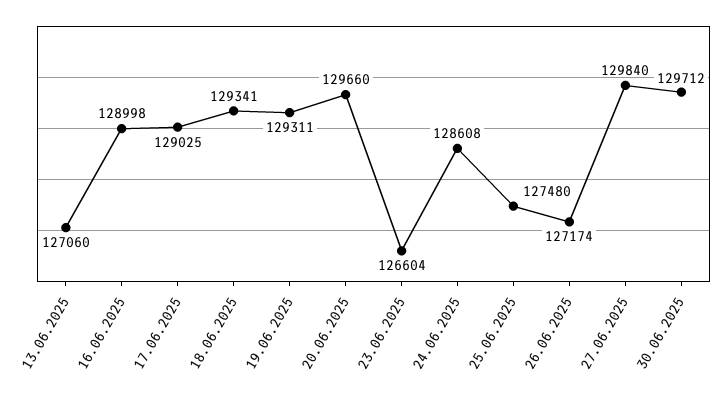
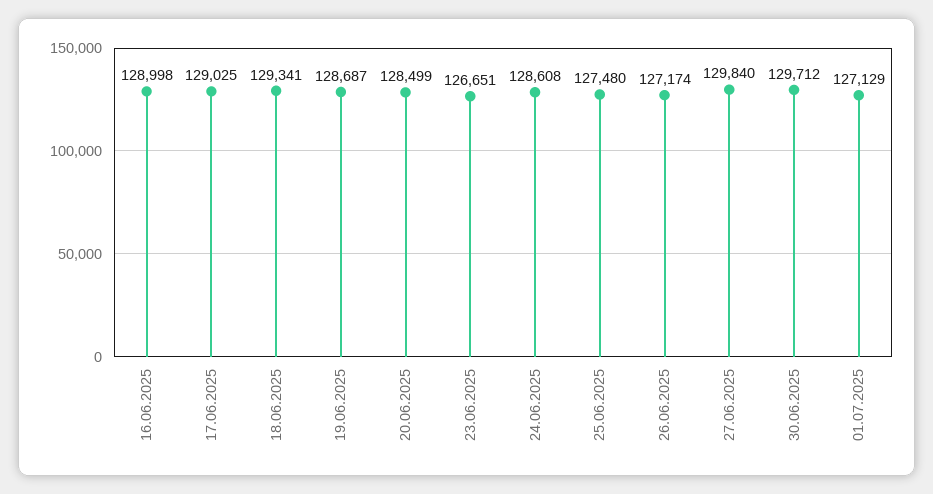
13.06.2025: 127060 -> none
19.06.2025: 129311 -> 128687
20.06.2025: 129660 -> 128499
23.06.2025: 126604 -> 126651
01.07.2025: none -> 127129

